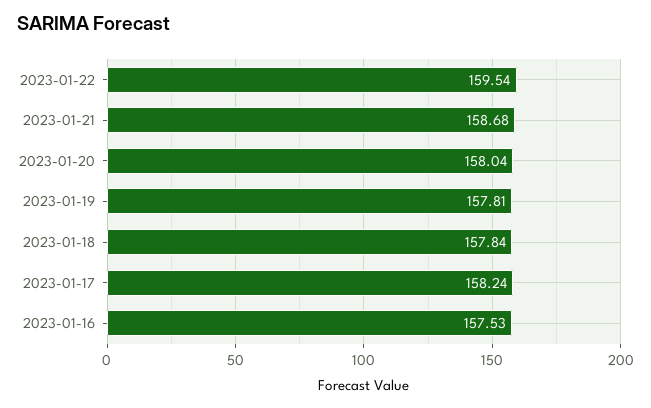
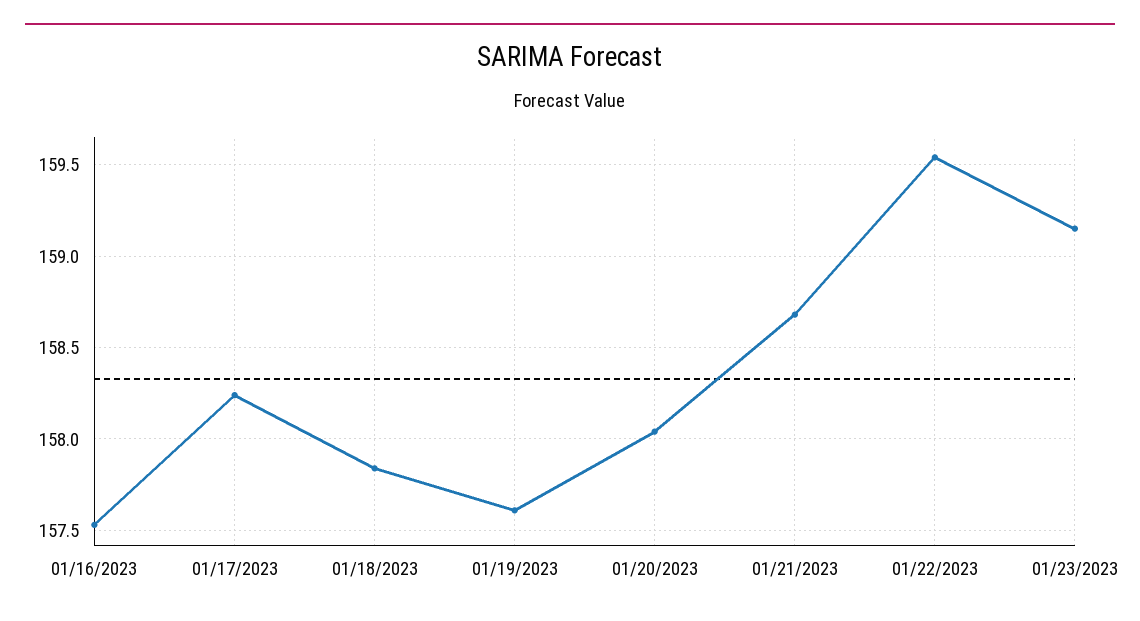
2023-01-19: 157.81 -> 157.6
01/23/2023: none -> 159.15

